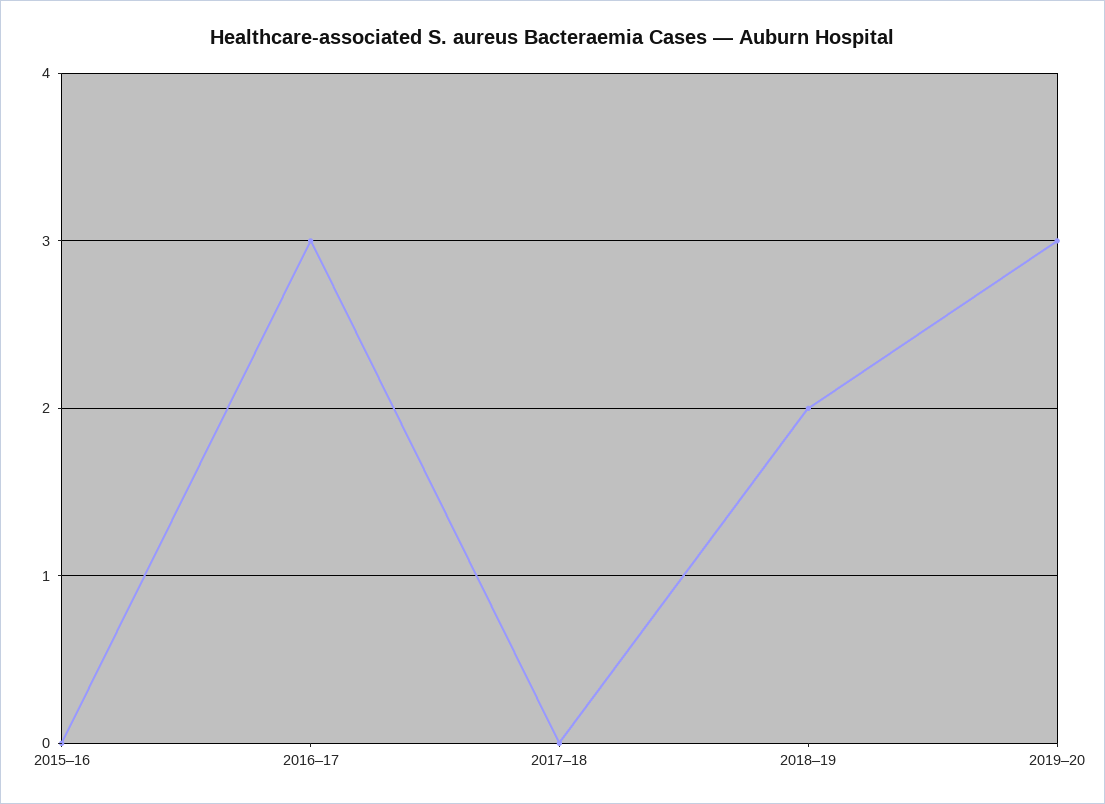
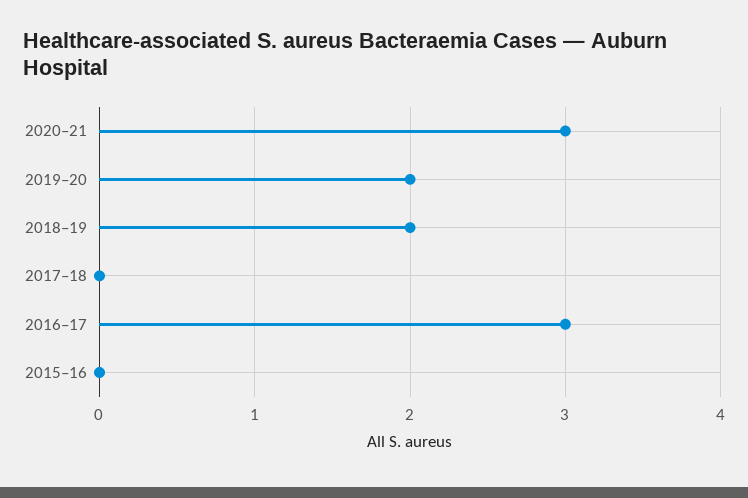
2019–20: 3 -> 2
2020–21: none -> 3

